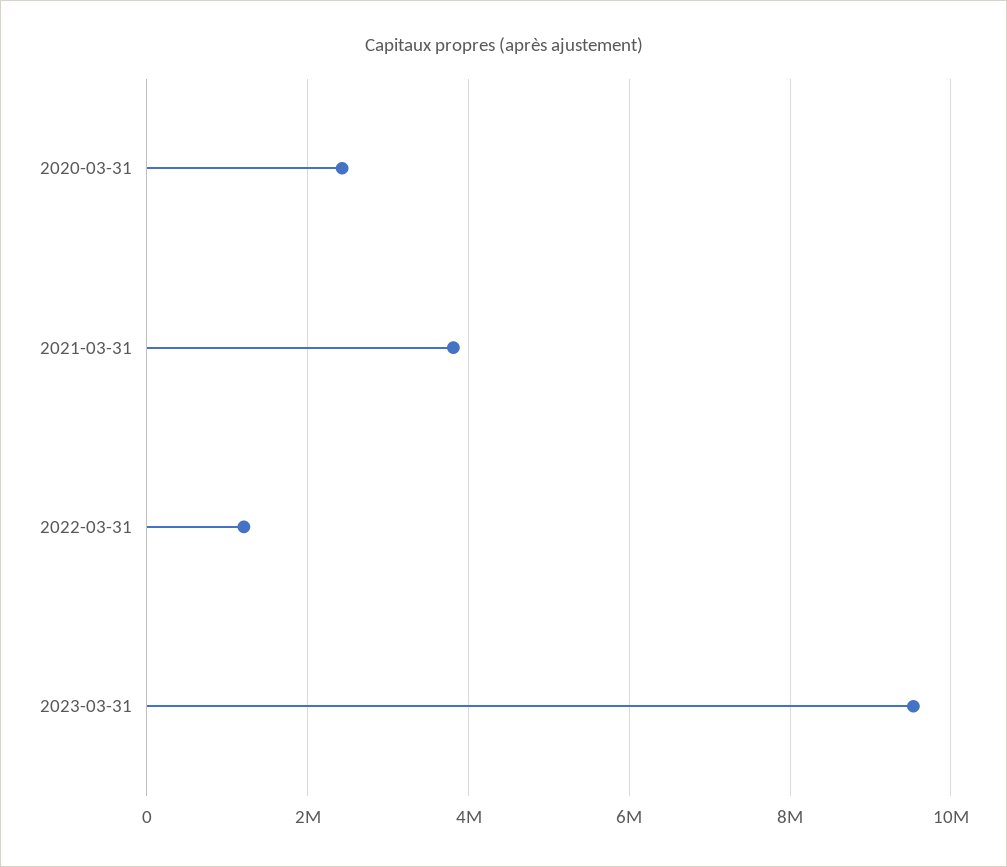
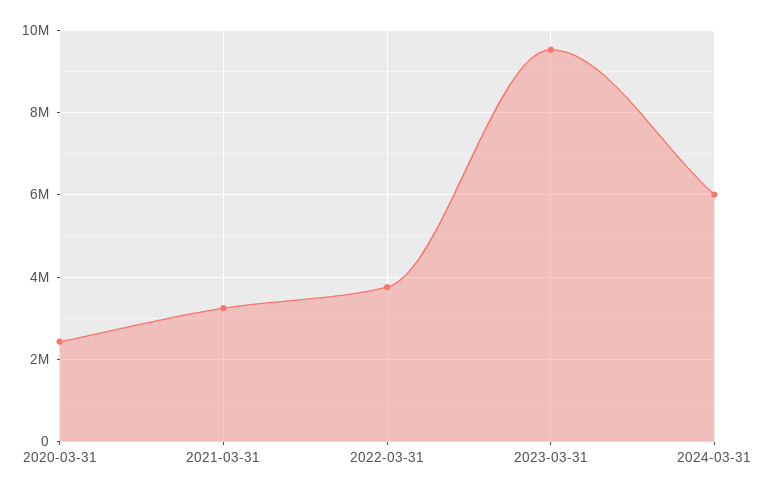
2021-03-31: 3800000 -> 3200000
2022-03-31: 1200000 -> 3800000
2024-03-31: none -> 6000000

